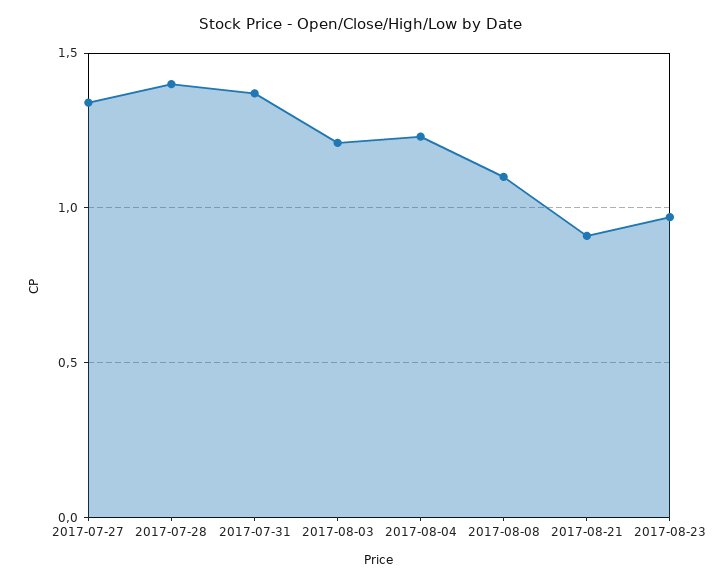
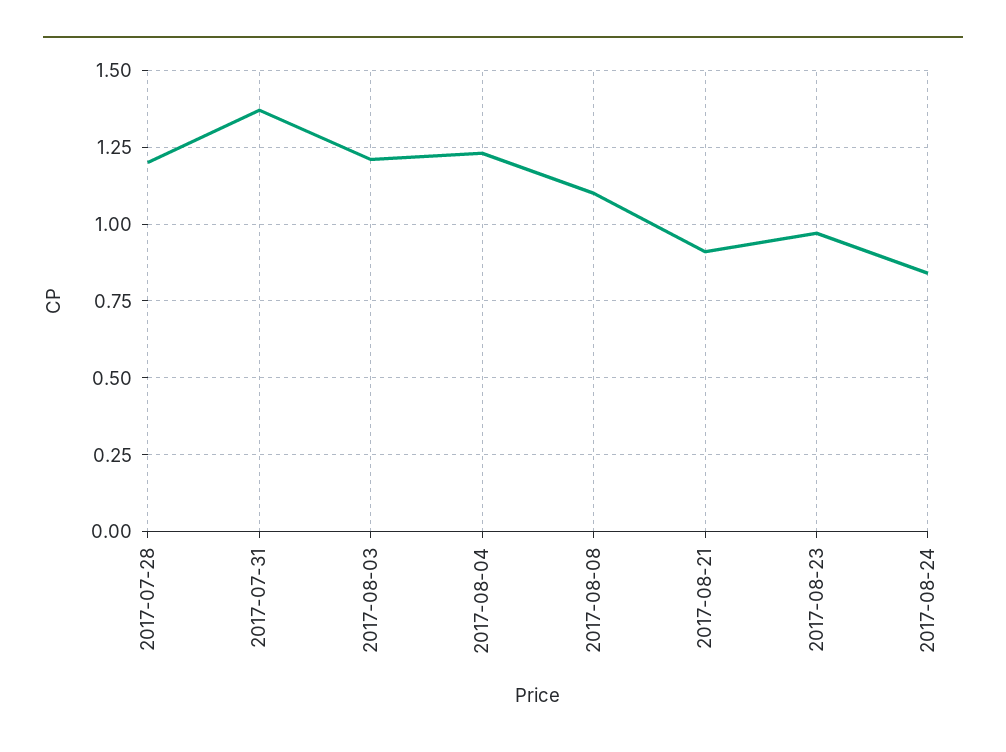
2017-07-27: 1.35 -> none
2017-07-28: 1.4 -> 1.2
2017-08-24: none -> 0.85

